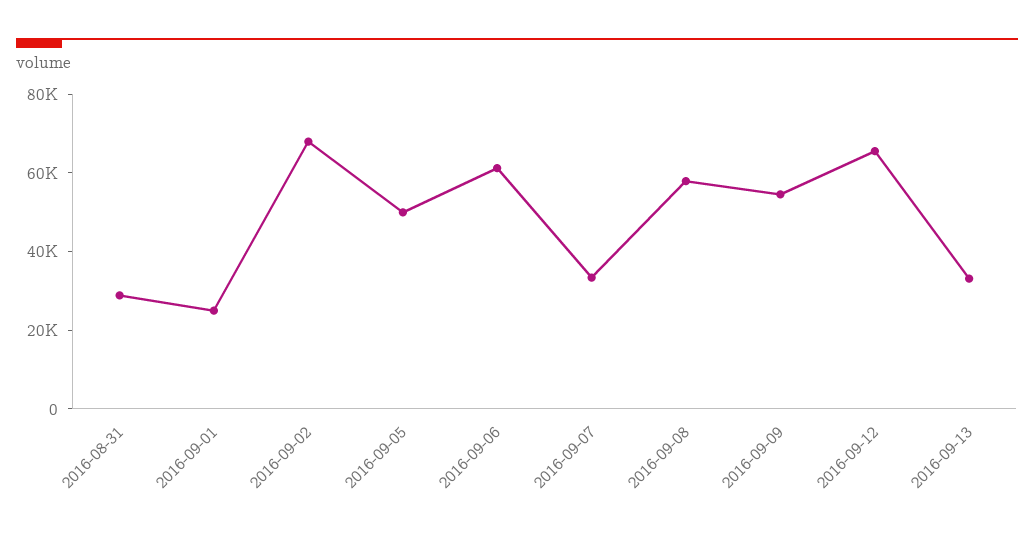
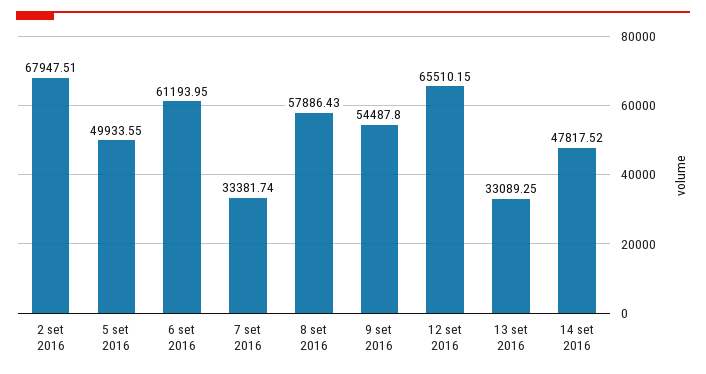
2016-08-31: 30000 -> none
2016-09-01: 25000 -> none
14 set 2016: none -> 47817.52

